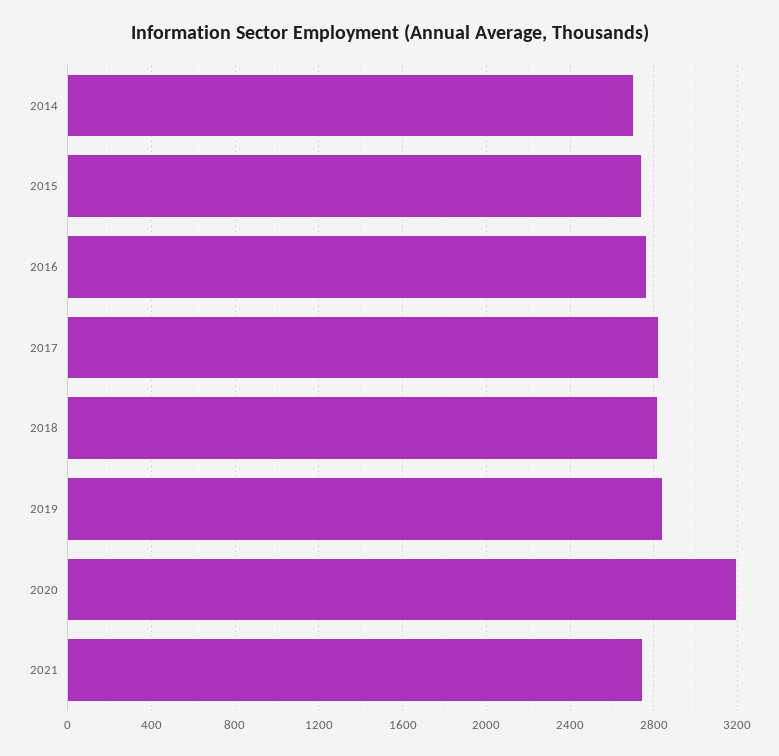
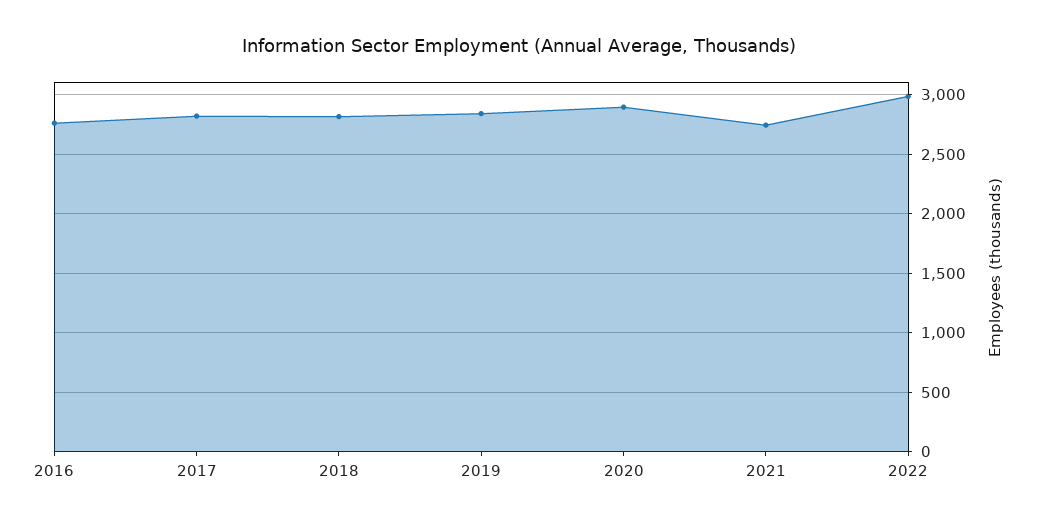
2014: 2700 -> none
2015: 2750 -> none
2020: 3200 -> 2900
2022: none -> 3000

